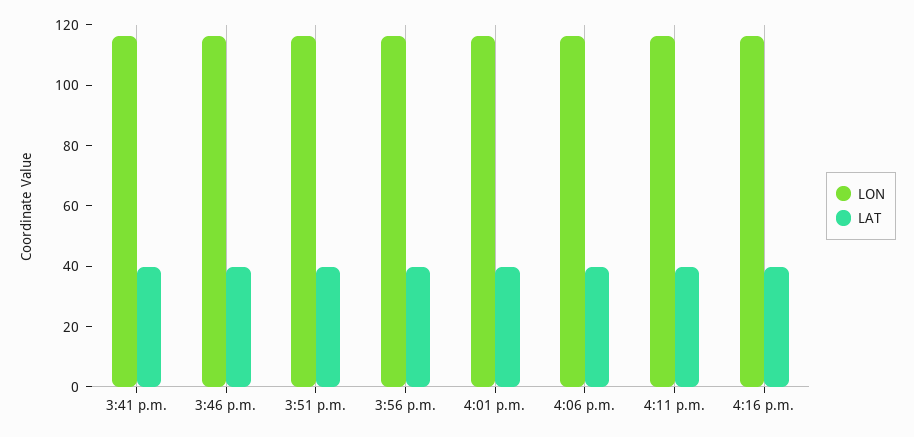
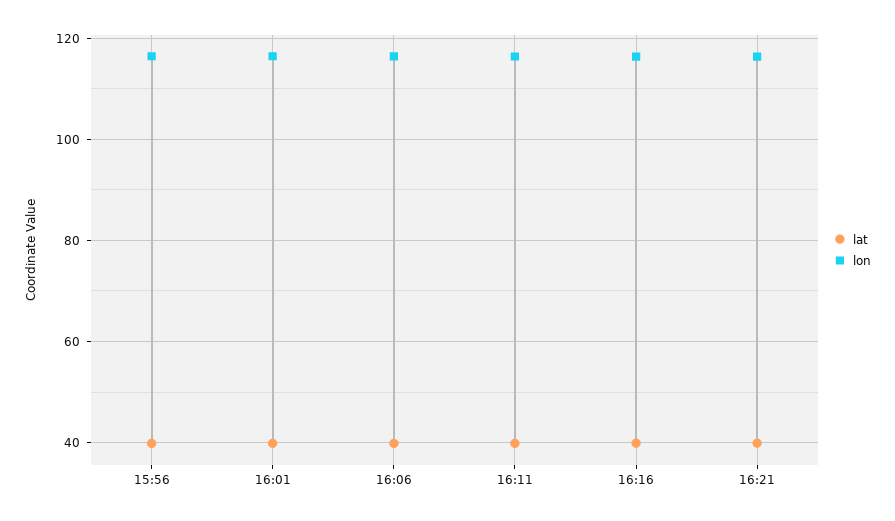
LON, 3:41 p.m.: 115 -> none
LAT, 3:41 p.m.: 40 -> none
LON, 3:46 p.m.: 115 -> none
LAT, 3:46 p.m.: 40 -> none
LON, 3:51 p.m.: 115 -> none
LAT, 3:51 p.m.: 40 -> none
LAT, 16:21: none -> 40
LON, 16:21: none -> 116

